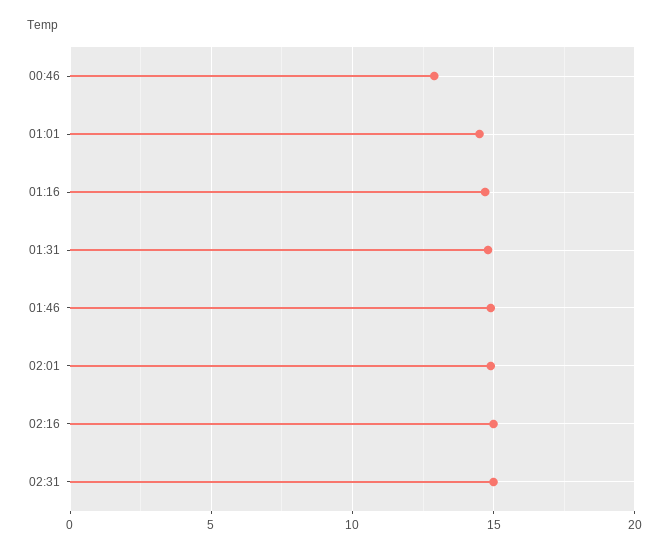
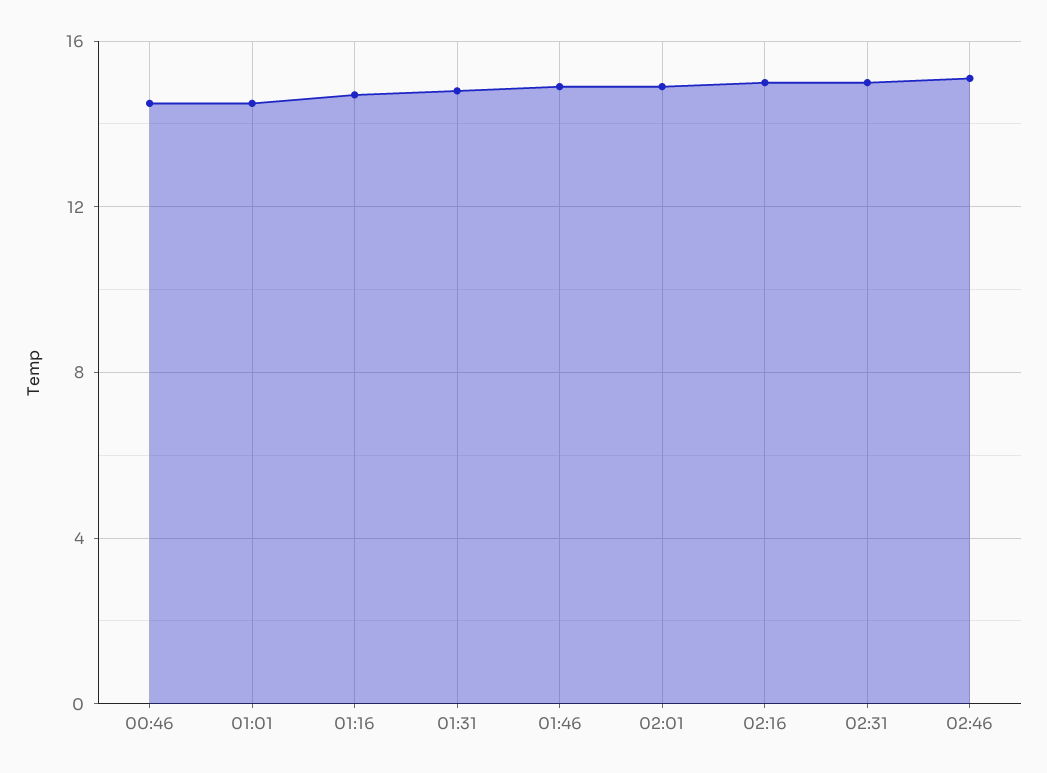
00:46: 13 -> 14.5
02:46: none -> 15

